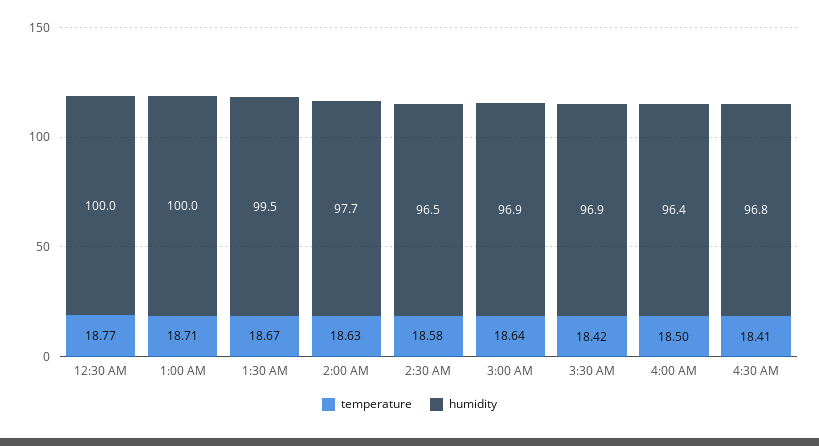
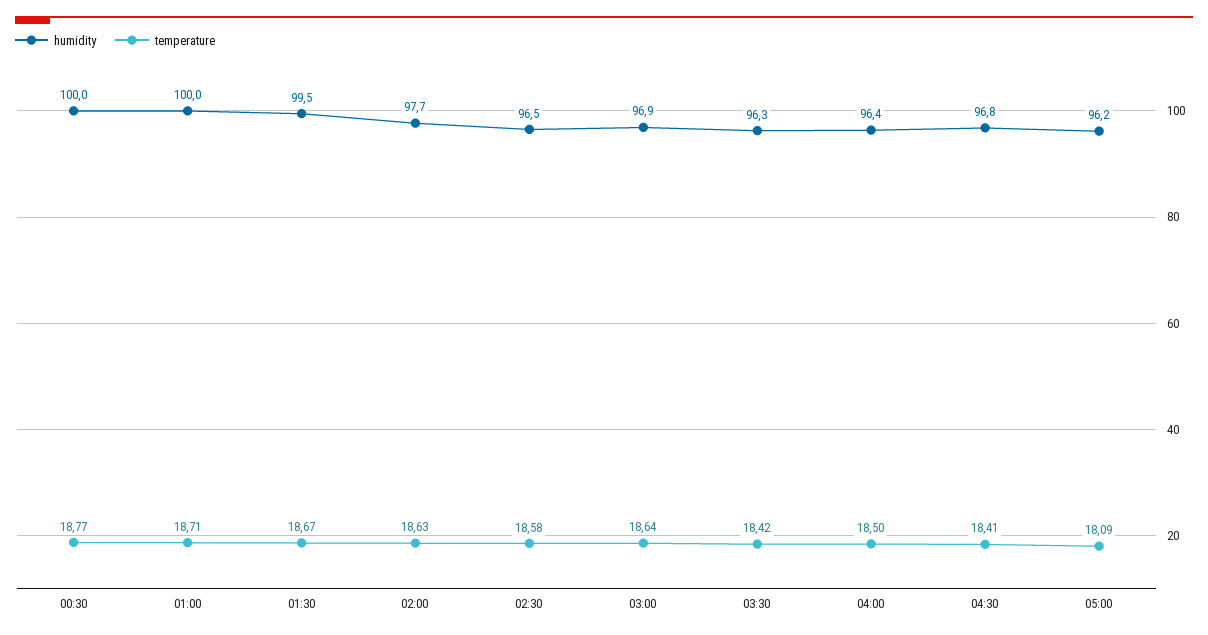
humidity, 3:30 AM: 96.9 -> 96.3
humidity, 05:00: none -> 96.2
temperature, 05:00: none -> 18.09

